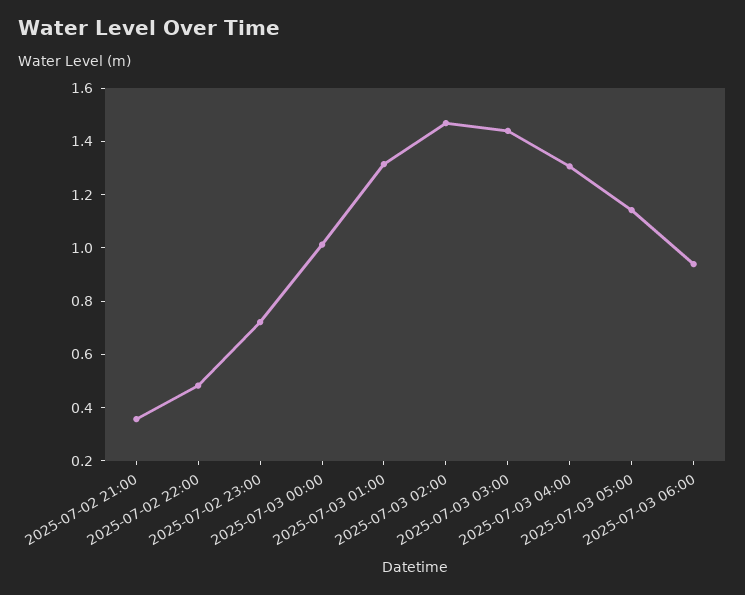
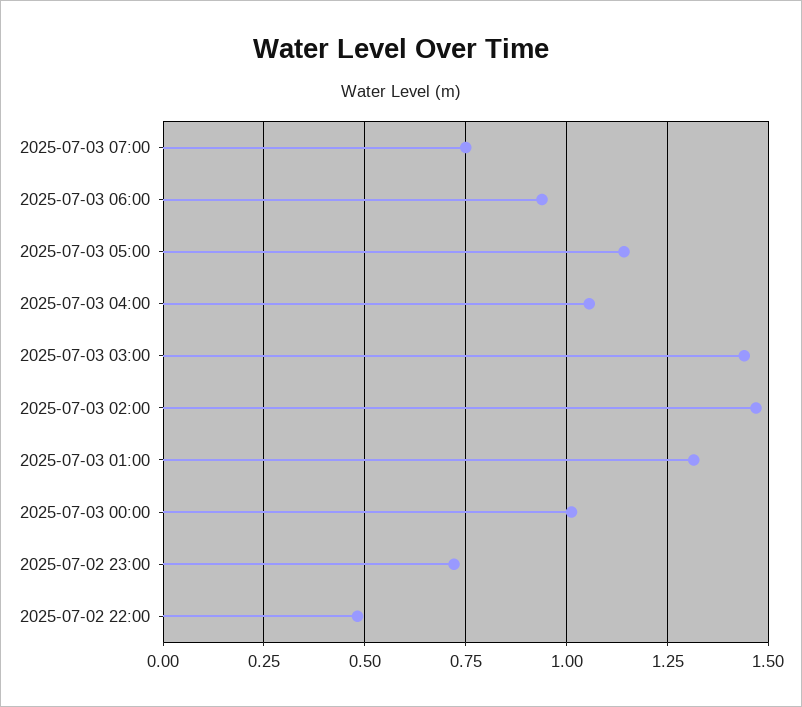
2025-07-02 21:00: 0.35 -> none
2025-07-03 04:00: 1.3 -> 1.05
2025-07-03 07:00: none -> 0.75

